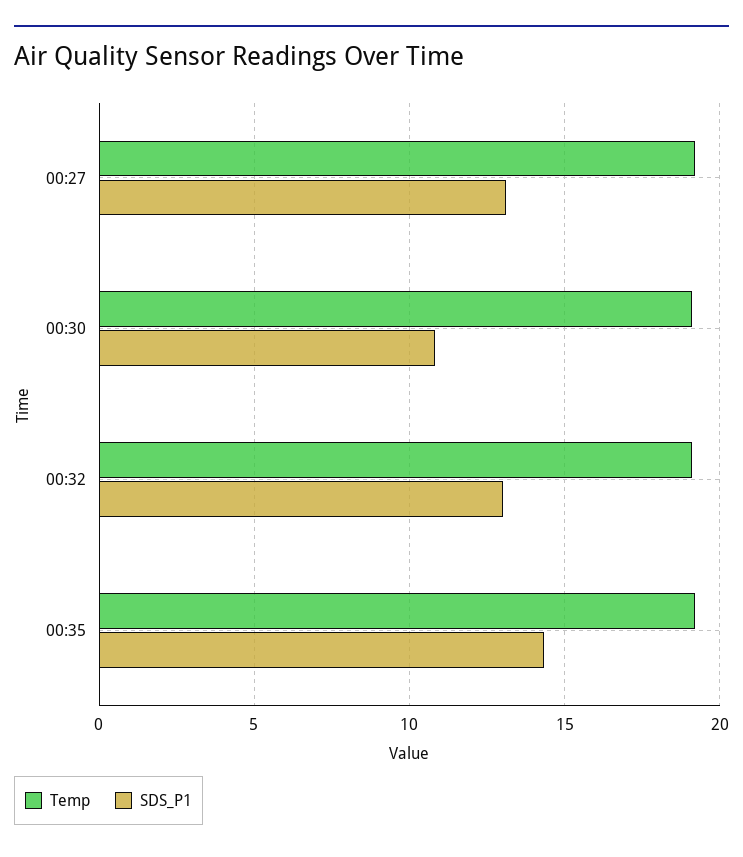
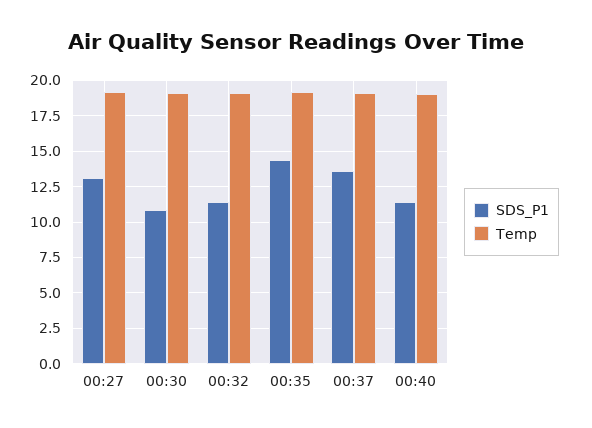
SDS_P1, 00:32: 13 -> 11.5
SDS_P1, 00:37: none -> 13.5
Temp, 00:37: none -> 19
SDS_P1, 00:40: none -> 11.5
Temp, 00:40: none -> 19

